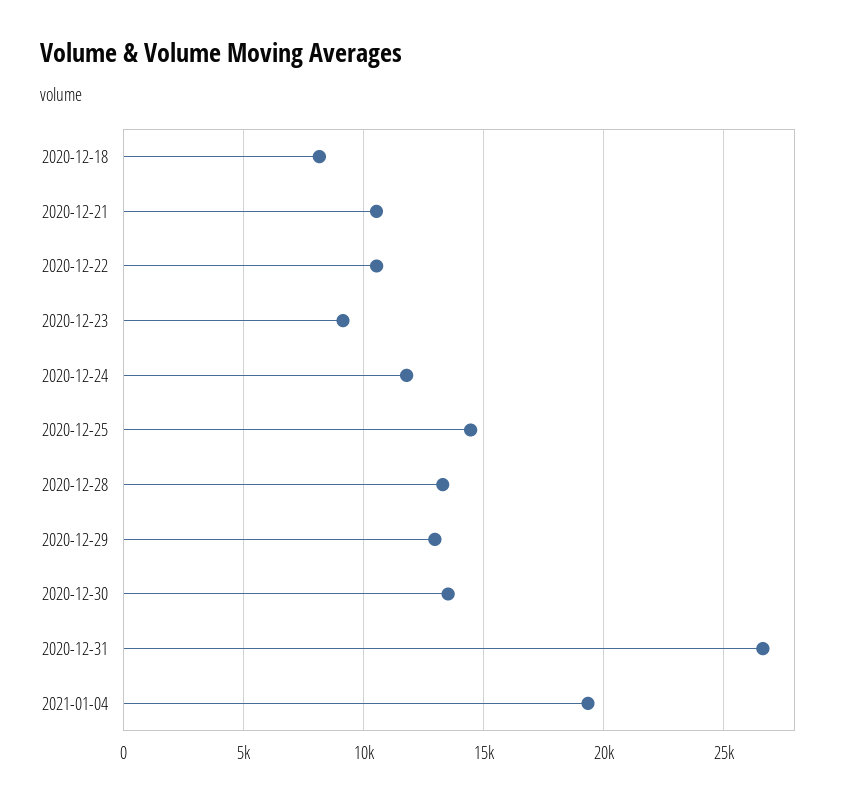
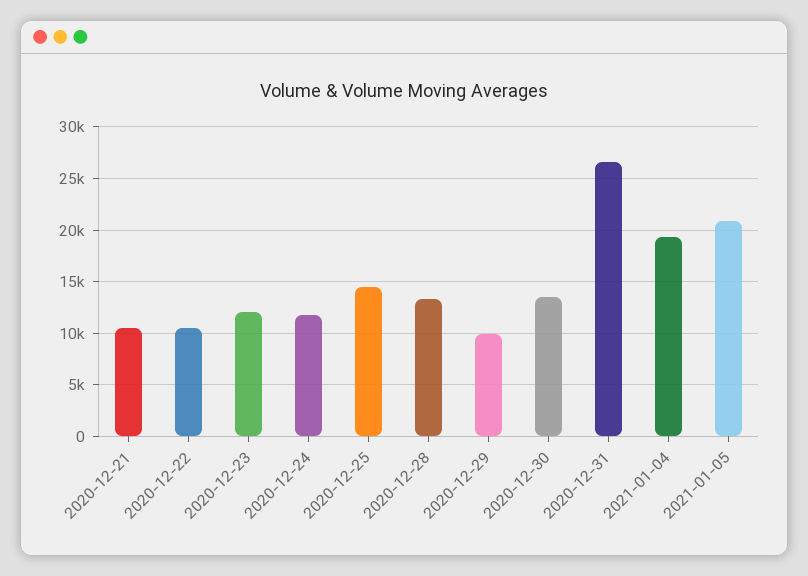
2020-12-18: 8000 -> none
2020-12-23: 9000 -> 12000
2020-12-29: 13000 -> 10000
2021-01-05: none -> 21000

